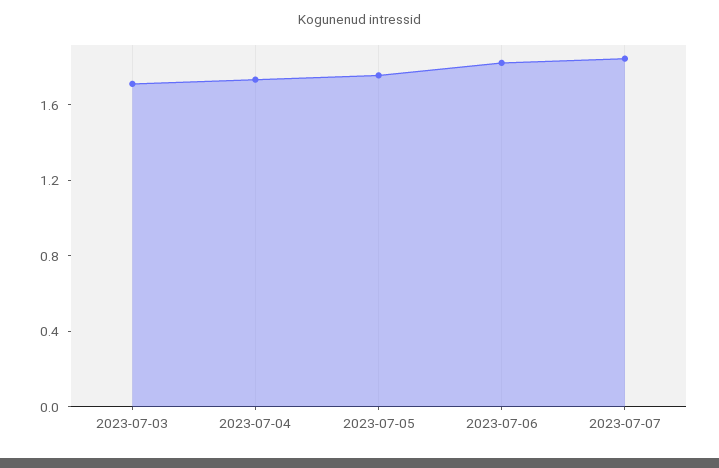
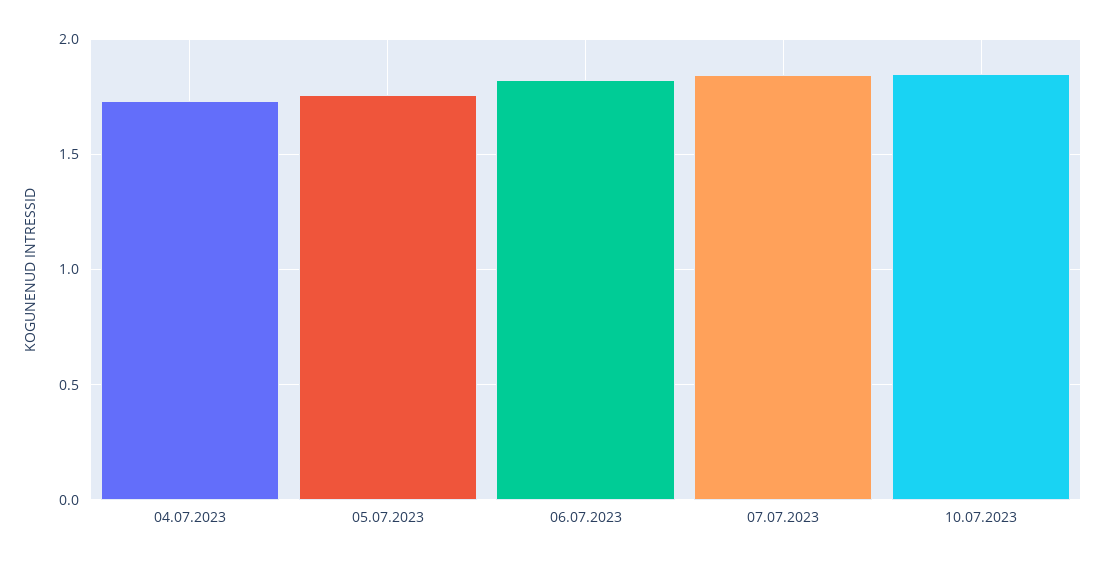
2023-07-03: 1.7 -> none
10.07.2023: none -> 1.85

